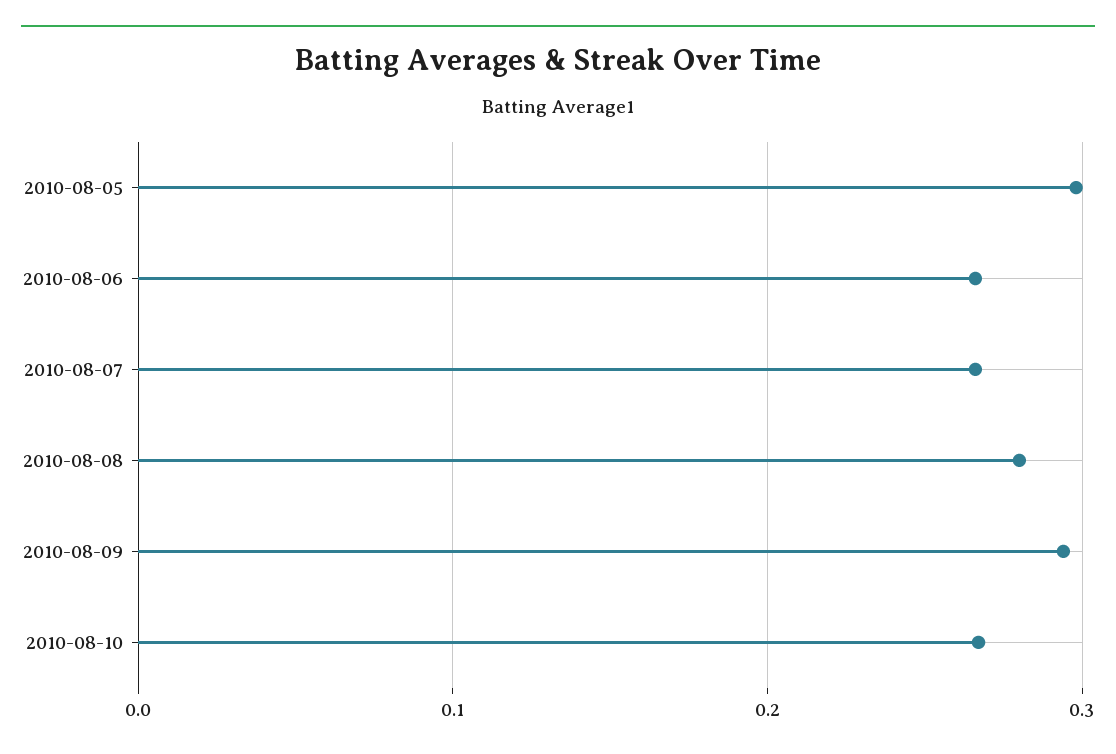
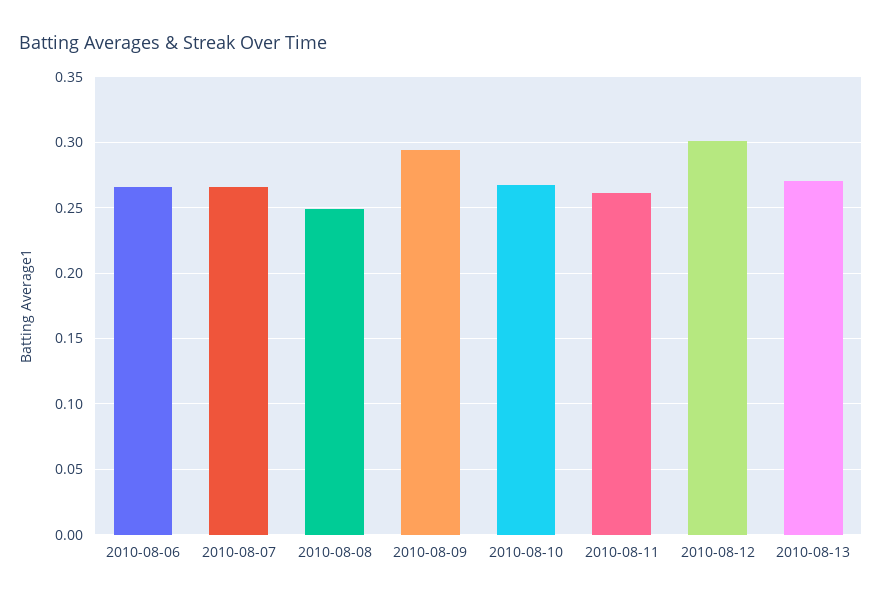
2010-08-05: 0.3 -> none
2010-08-08: 0.28 -> 0.25
2010-08-11: none -> 0.26
2010-08-12: none -> 0.3
2010-08-13: none -> 0.27

